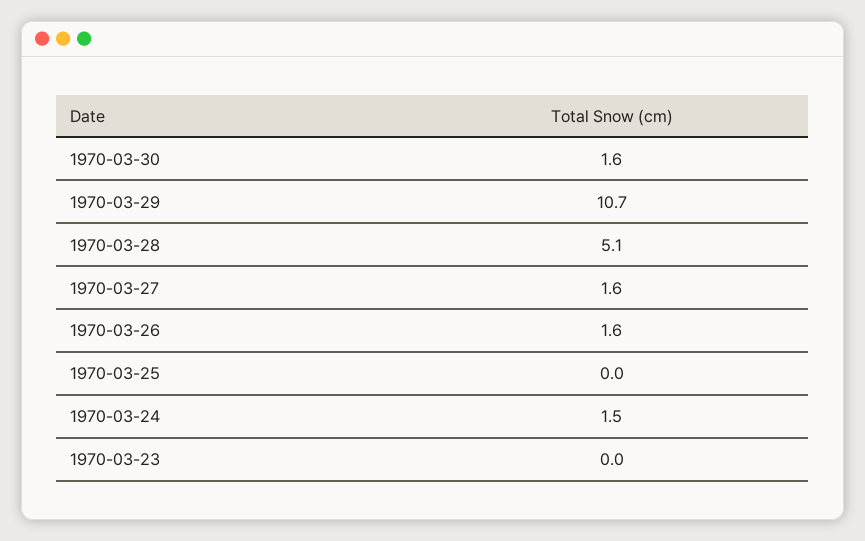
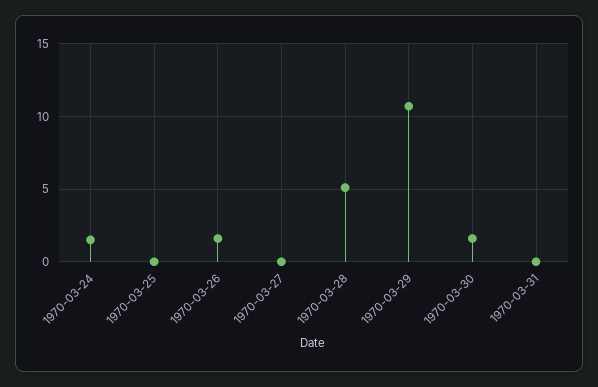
1970-03-27: 1.6 -> 0
1970-03-23: 0 -> none
1970-03-31: none -> 0

